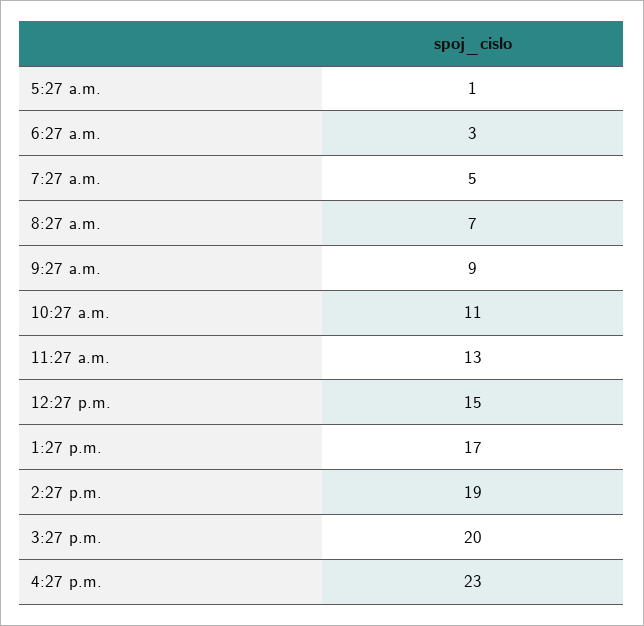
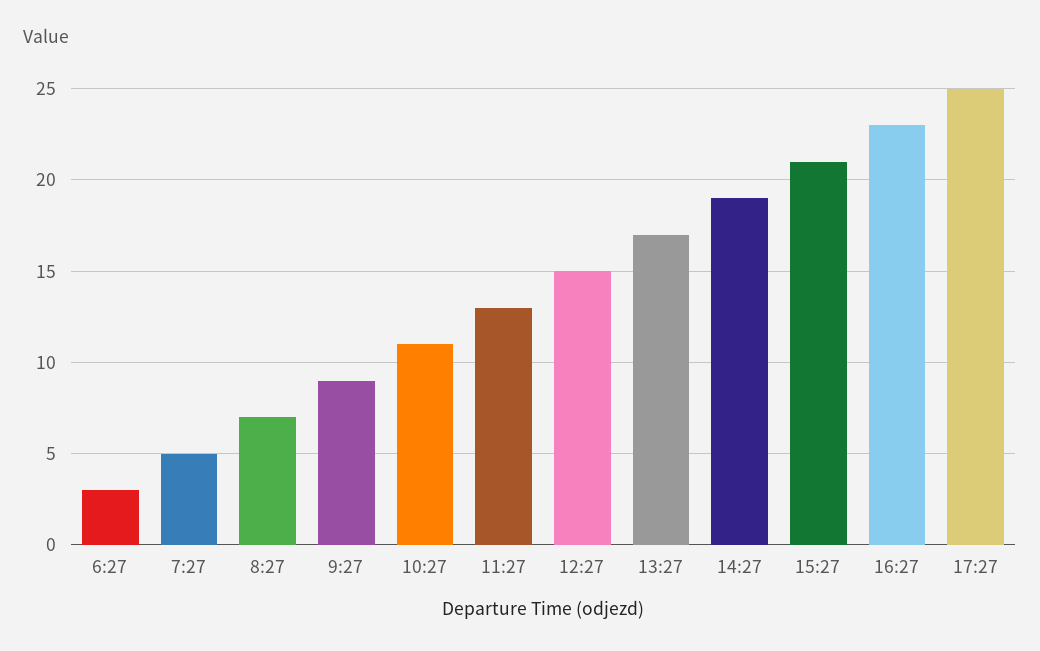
5:27 a.m.: 1 -> none
3:27 p.m.: 20 -> 21
17:27: none -> 25

